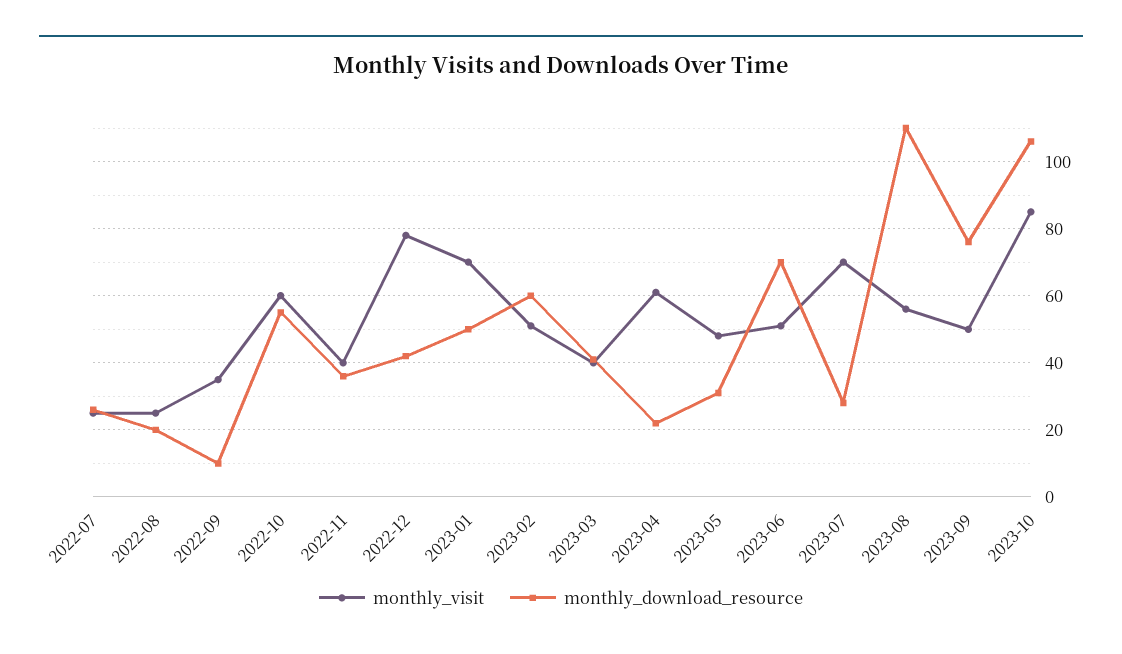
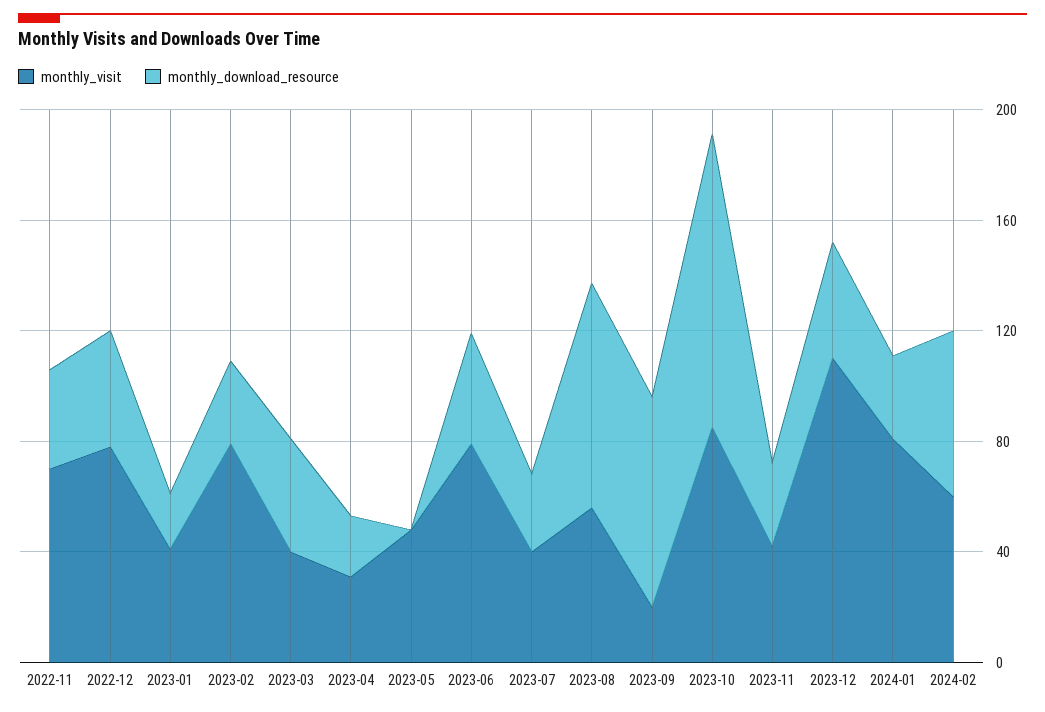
monthly_visit, 2022-07: 25 -> none
monthly_download_resource, 2022-07: 25 -> none
monthly_visit, 2022-08: 25 -> none
monthly_download_resource, 2022-08: 20 -> none
monthly_visit, 2022-09: 35 -> none
monthly_download_resource, 2022-09: 10 -> none
monthly_visit, 2022-10: 60 -> none
monthly_download_resource, 2022-10: 55 -> none
monthly_visit, 2022-11: 40 -> 70
monthly_visit, 2023-01: 70 -> 40
monthly_download_resource, 2023-01: 50 -> 20
monthly_visit, 2023-02: 50 -> 80
monthly_download_resource, 2023-02: 60 -> 30
monthly_visit, 2023-04: 60 -> 30
monthly_download_resource, 2023-05: 30 -> 0
monthly_visit, 2023-06: 50 -> 80
monthly_download_resource, 2023-06: 70 -> 40
monthly_visit, 2023-07: 70 -> 40
monthly_download_resource, 2023-08: 110 -> 80
monthly_visit, 2023-09: 50 -> 20
monthly_visit, 2023-11: none -> 40
monthly_download_resource, 2023-11: none -> 30
monthly_visit, 2023-12: none -> 110
monthly_download_resource, 2023-12: none -> 40
monthly_visit, 2024-01: none -> 80
monthly_download_resource, 2024-01: none -> 30
monthly_visit, 2024-02: none -> 60
monthly_download_resource, 2024-02: none -> 60

